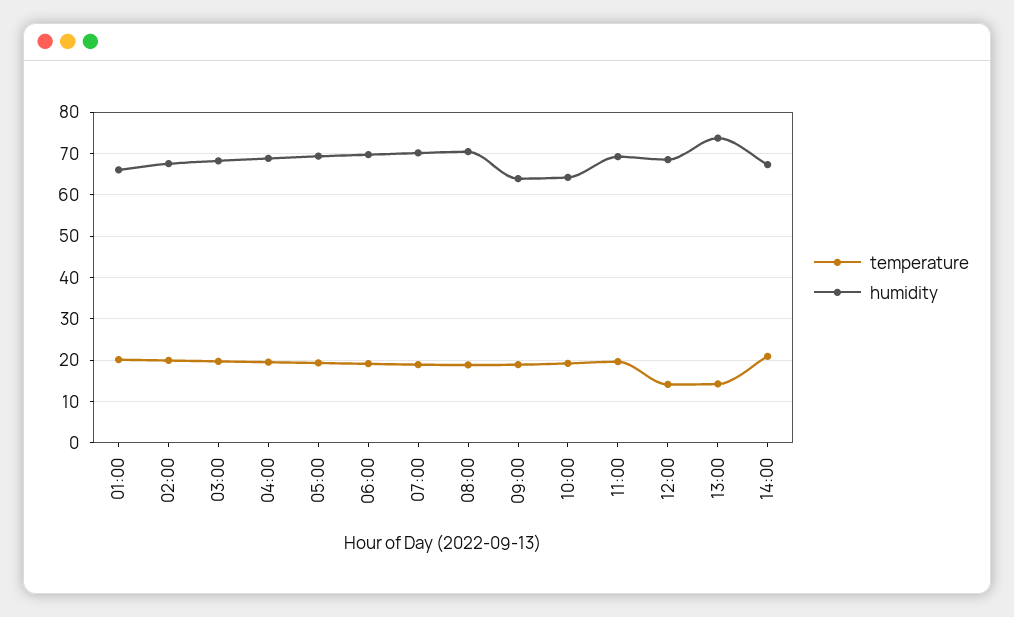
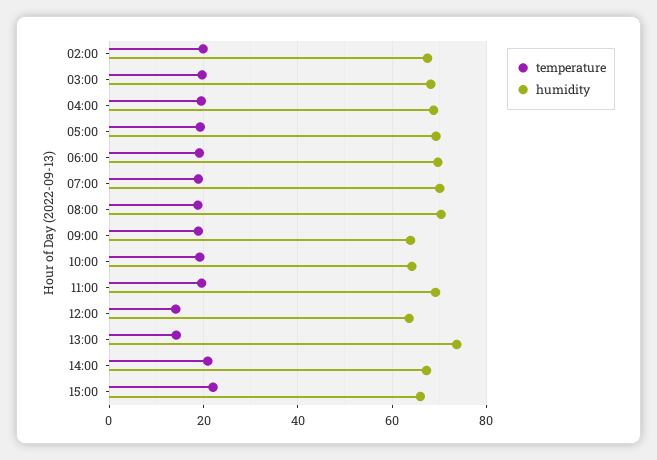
temperature, 01:00: 20 -> none
humidity, 01:00: 66 -> none
humidity, 12:00: 68 -> 64
temperature, 15:00: none -> 22
humidity, 15:00: none -> 66

